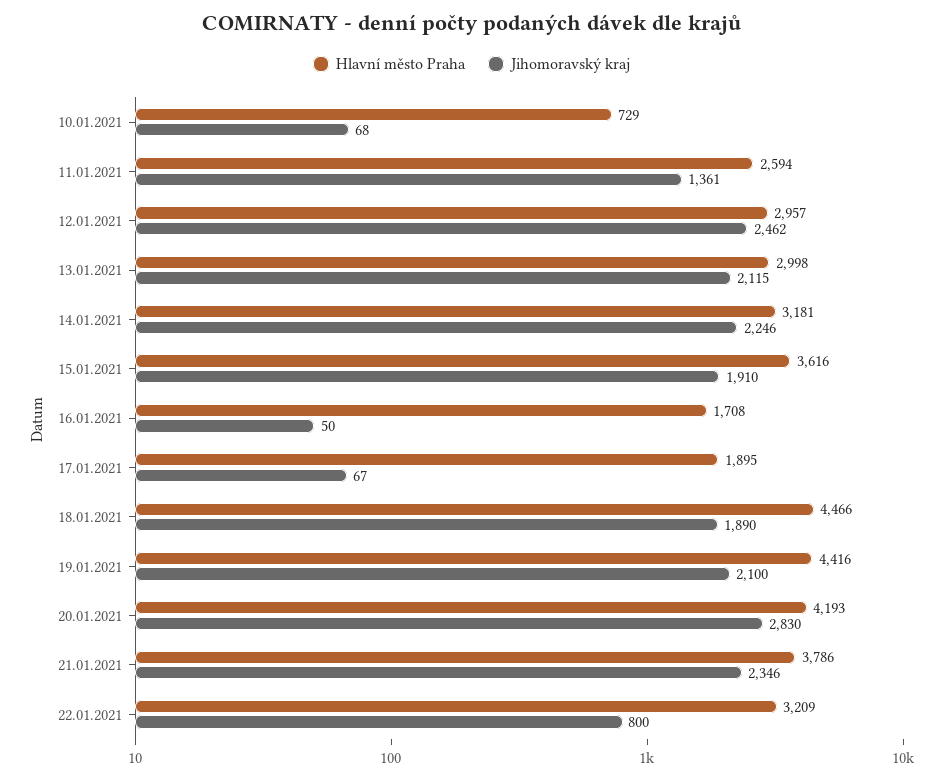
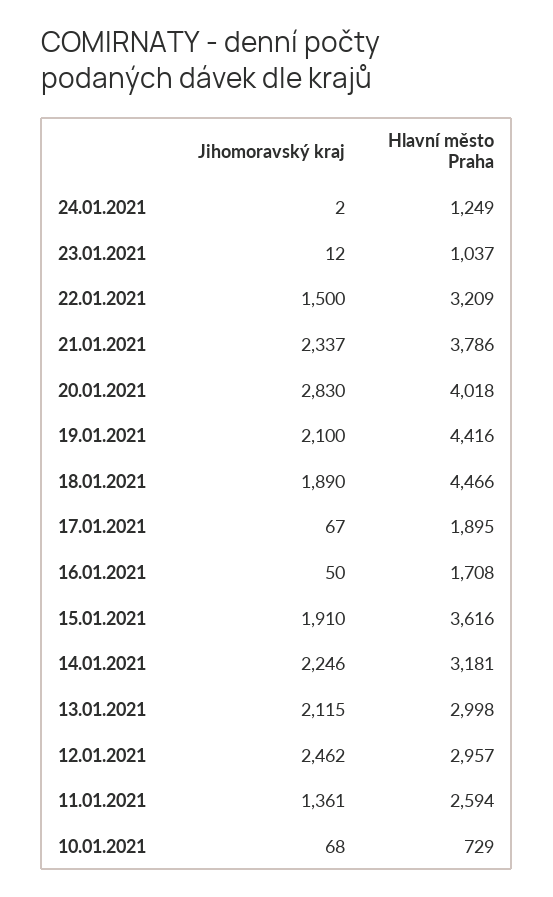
Hlavní město Praha, 20.01.2021: 4193 -> 4018
Jihomoravský kraj, 21.01.2021: 2346 -> 2337
Jihomoravský kraj, 22.01.2021: 800 -> 1500
Jihomoravský kraj, 24.01.2021: none -> 2
Hlavní město Praha, 24.01.2021: none -> 1249
Jihomoravský kraj, 23.01.2021: none -> 12
Hlavní město Praha, 23.01.2021: none -> 1037

